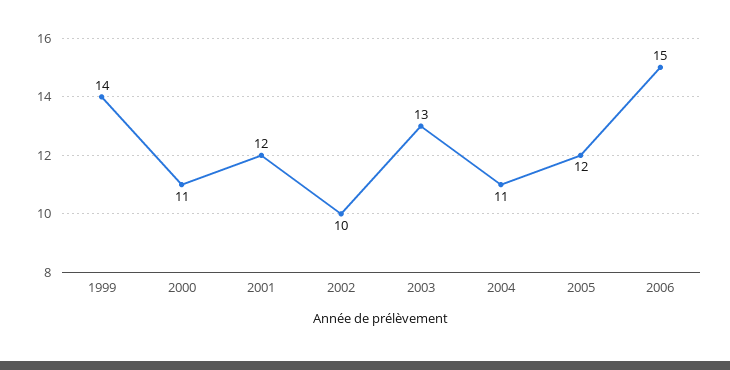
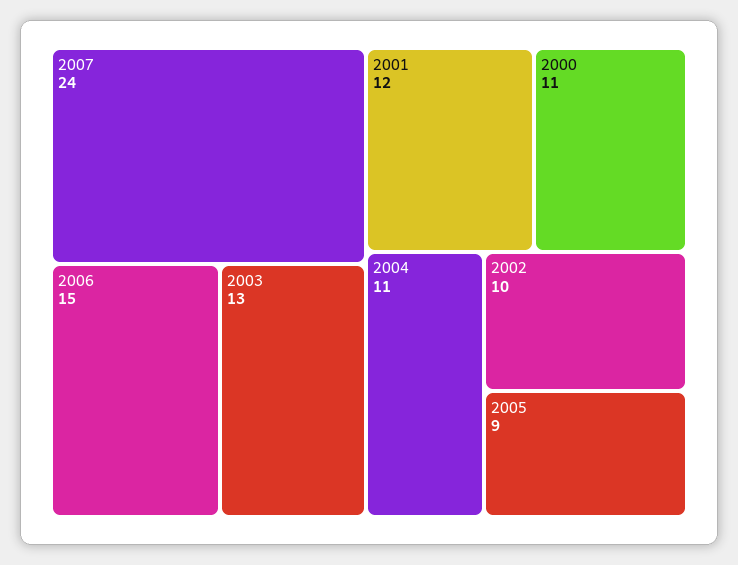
1999: 14 -> none
2005: 12 -> 9
2007: none -> 24

